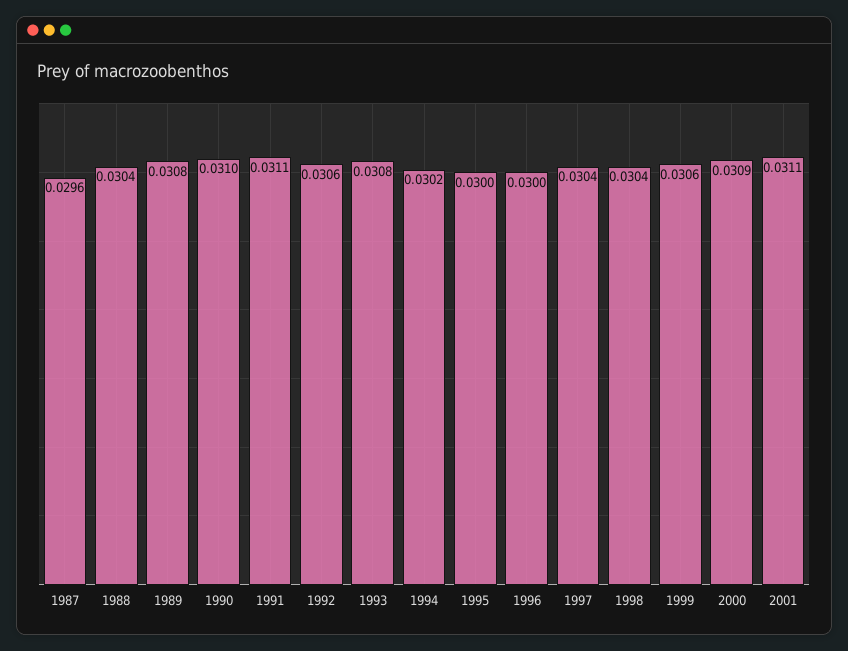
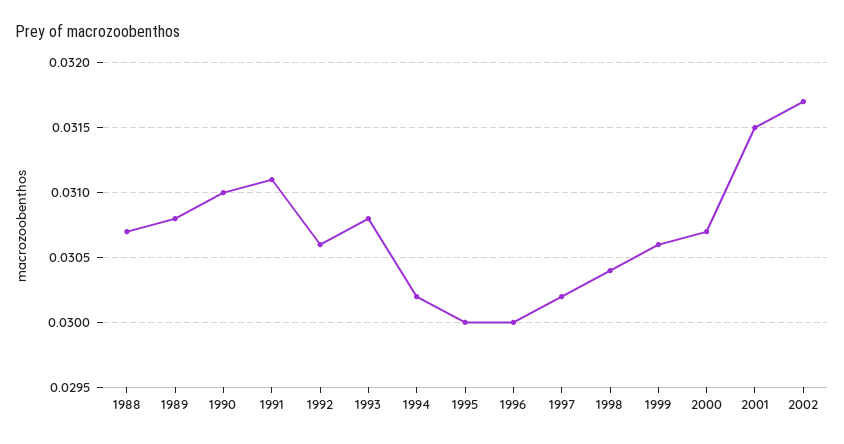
1987: 0.0296 -> none
1988: 0.0304 -> 0.0307
1997: 0.0304 -> 0.0302
2000: 0.0309 -> 0.0307
2001: 0.0311 -> 0.0315
2002: none -> 0.0317

